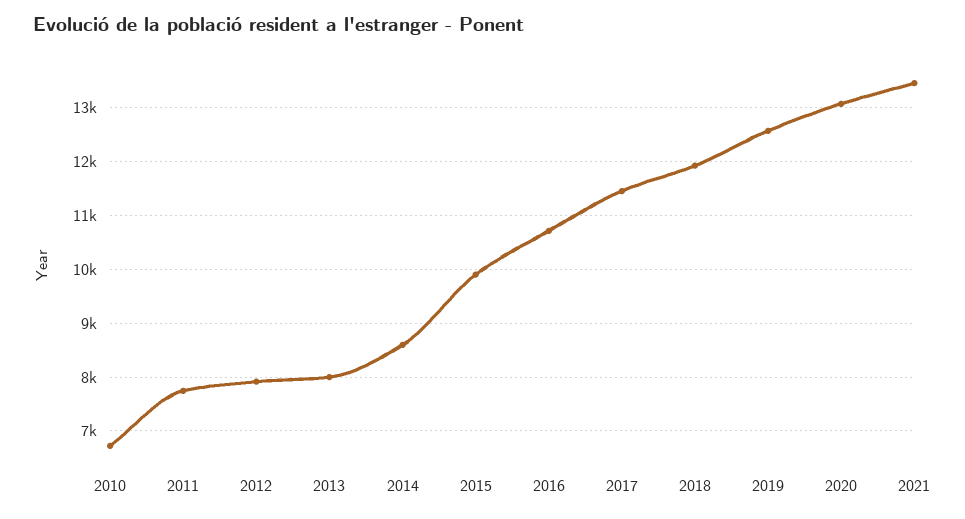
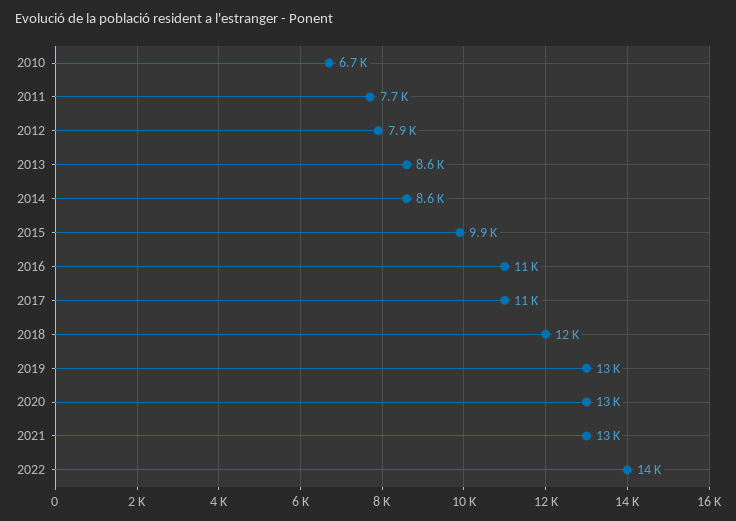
2013: 8000 -> 8600
2022: none -> 14000

